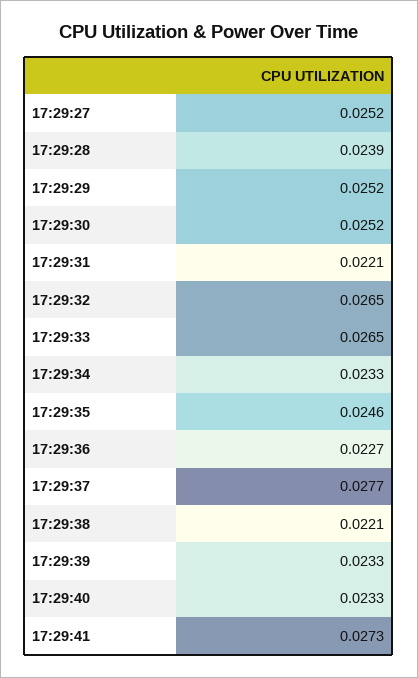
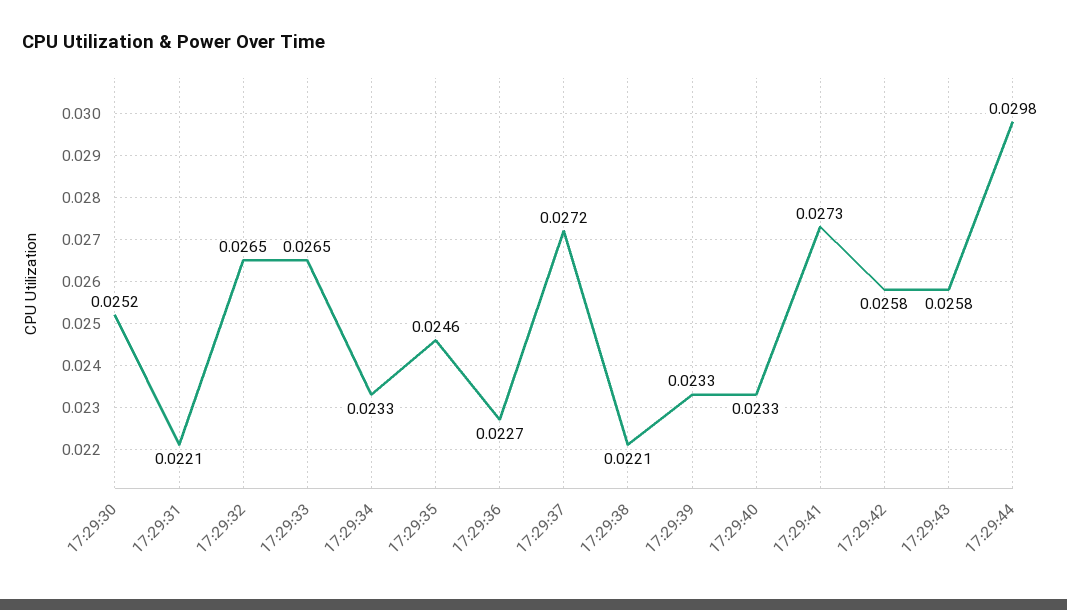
17:29:27: 0.0252 -> none
17:29:28: 0.0239 -> none
17:29:29: 0.0252 -> none
17:29:37: 0.0277 -> 0.0272
17:29:42: none -> 0.0258
17:29:43: none -> 0.0258
17:29:44: none -> 0.0298

